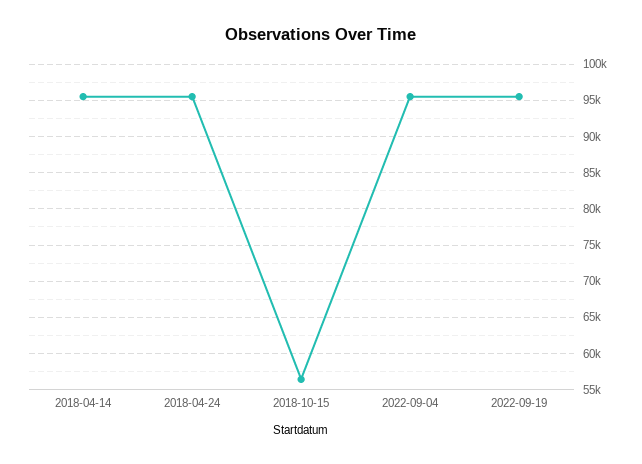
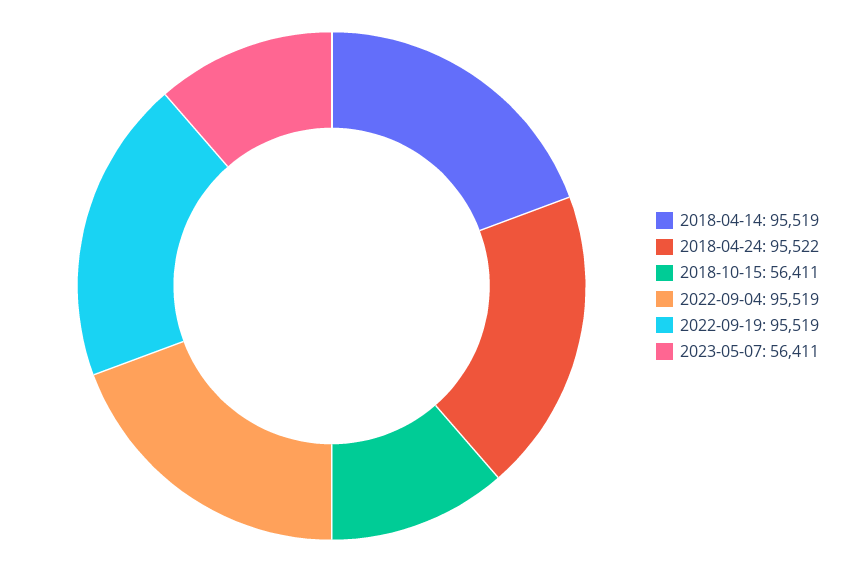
2023-05-07: none -> 56411

